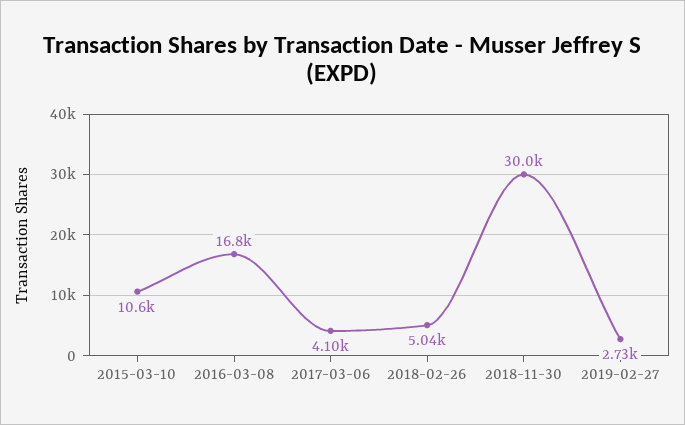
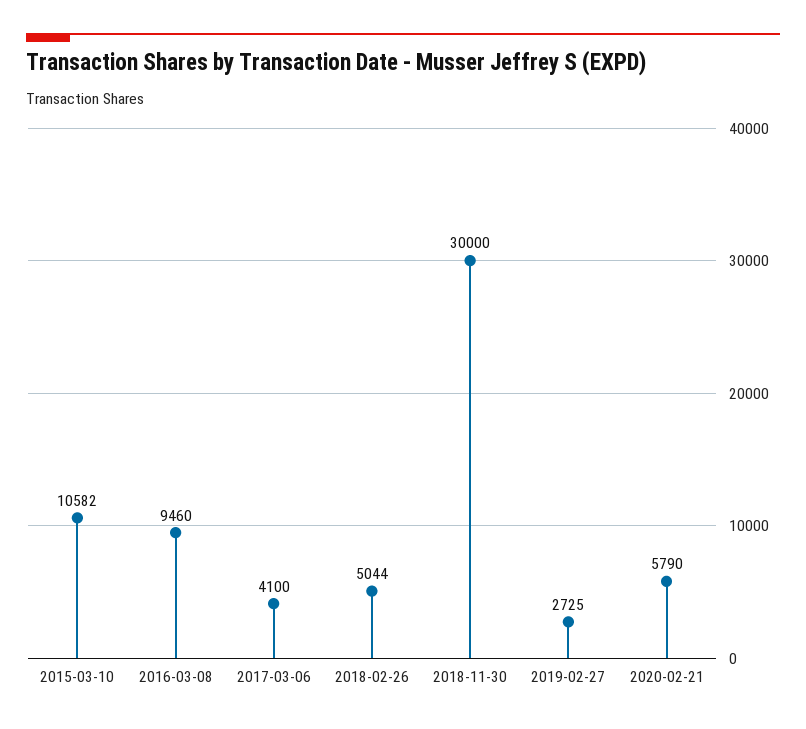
2016-03-08: 16800 -> 9460
2020-02-21: none -> 5790

